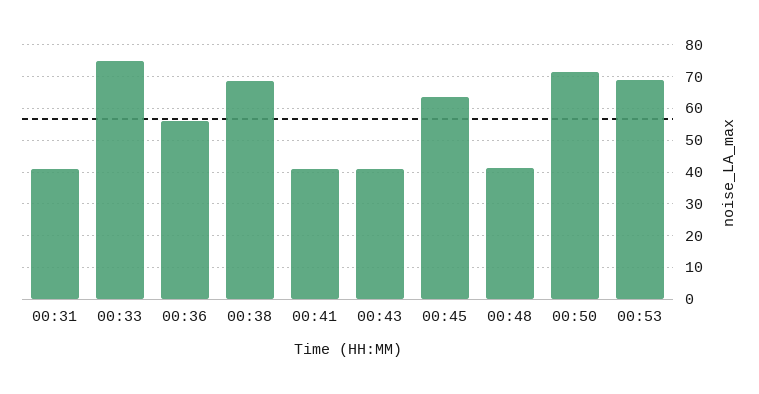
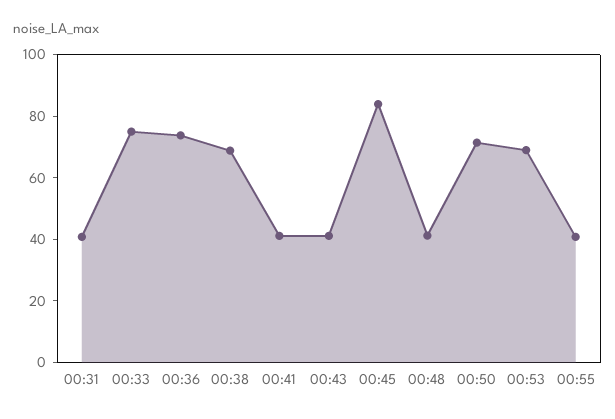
00:36: 56 -> 75
00:45: 64 -> 85
00:55: none -> 40

